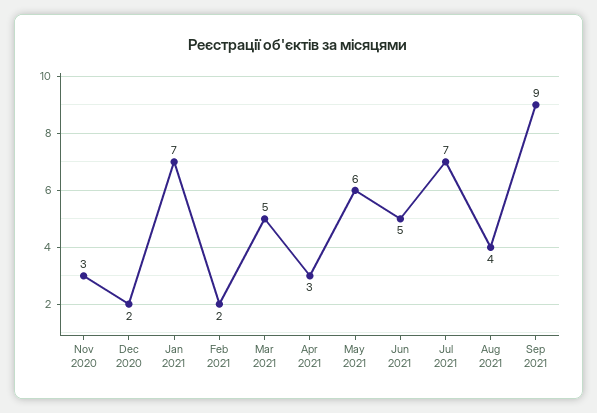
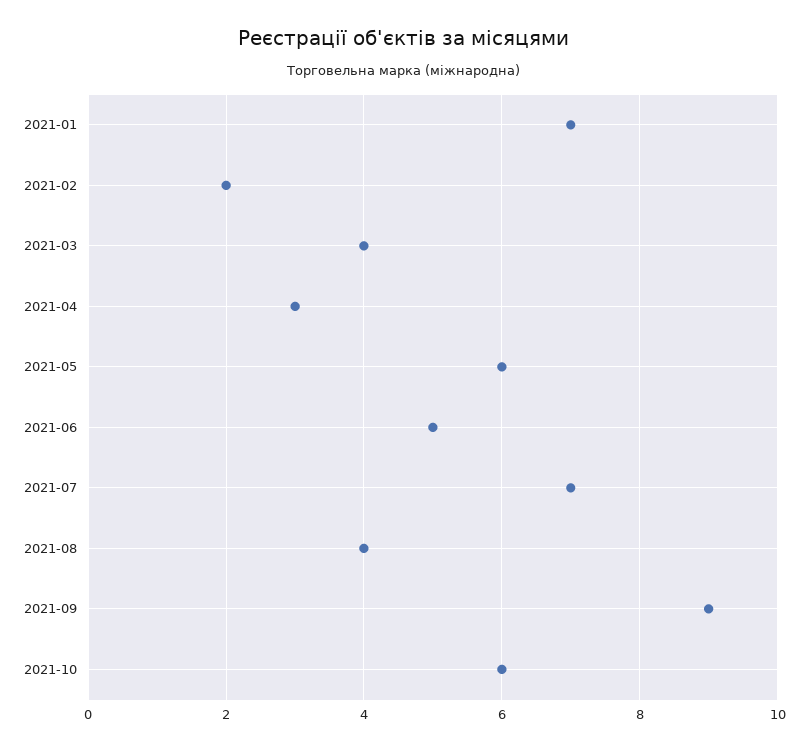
Nov 2020: 3 -> none
Dec 2020: 2 -> none
Mar 2021: 5 -> 4
2021-10: none -> 6

